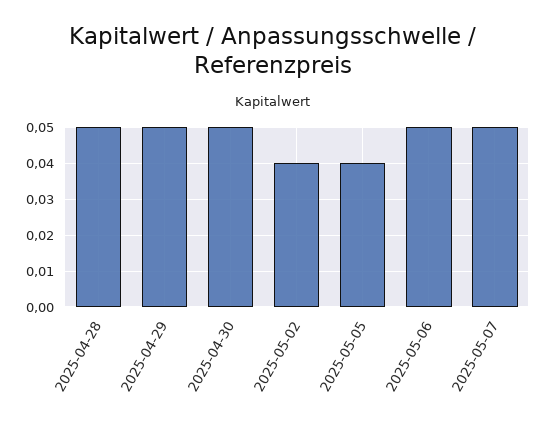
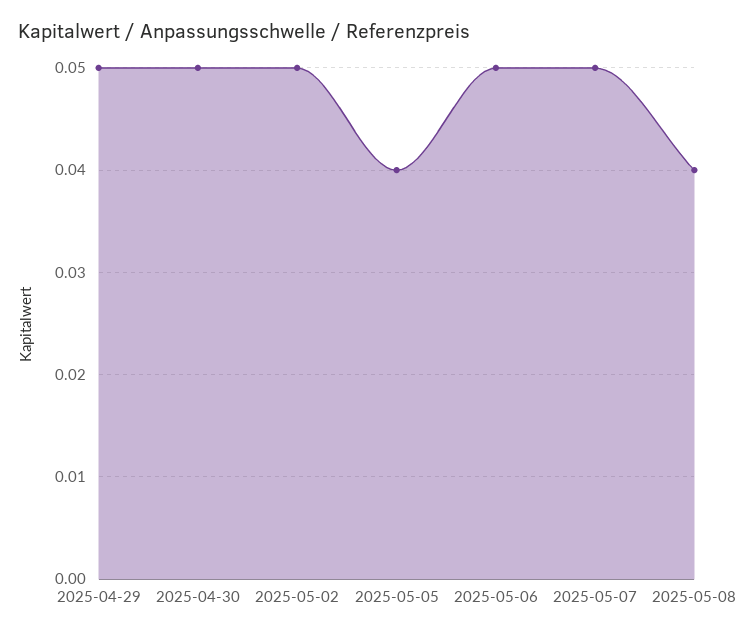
2025-04-28: 0.05 -> none
2025-05-02: 0.04 -> 0.05
2025-05-08: none -> 0.04

